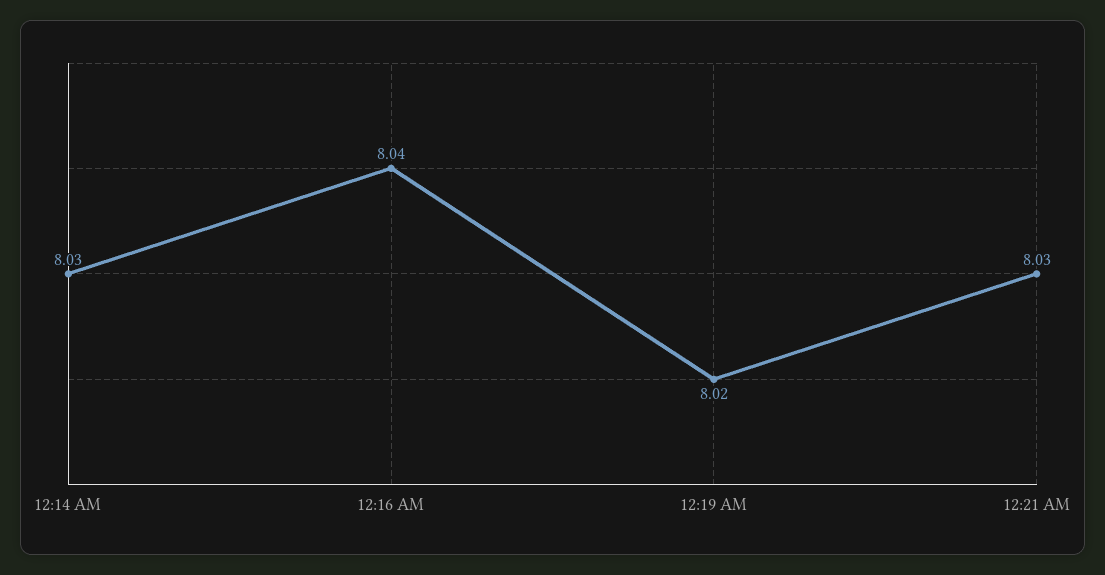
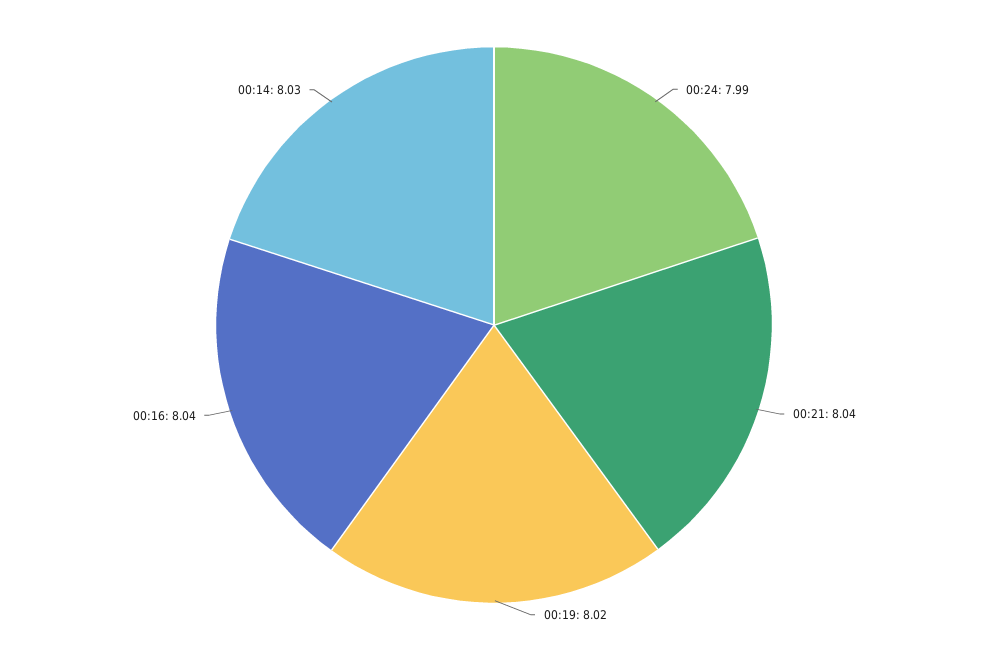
12:21 AM: 8.03 -> 8.04
00:24: none -> 7.99

